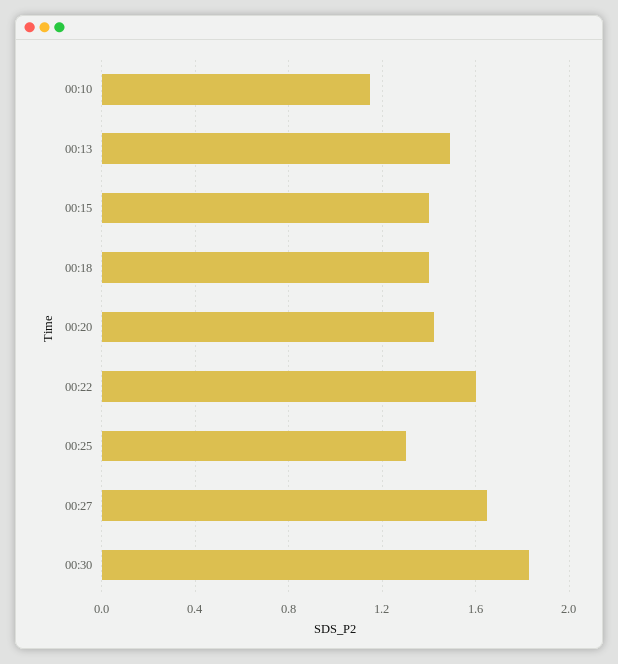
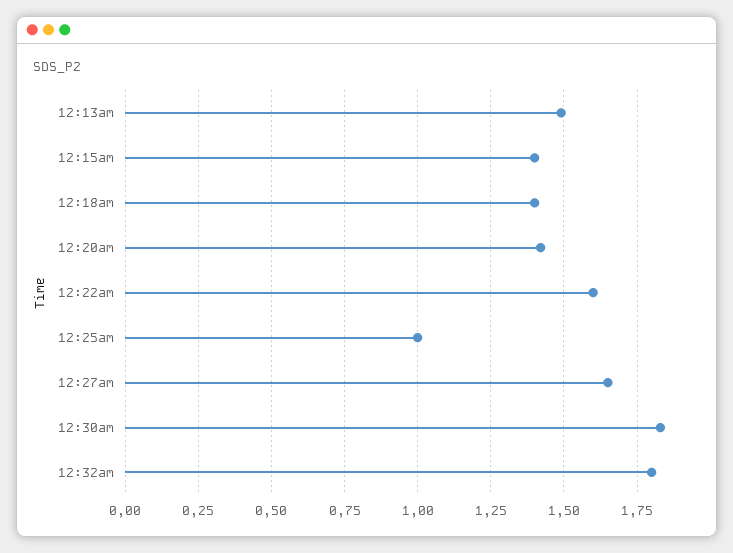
00:10: 1.15 -> none
00:25: 1.3 -> 1
12:32am: none -> 1.8

